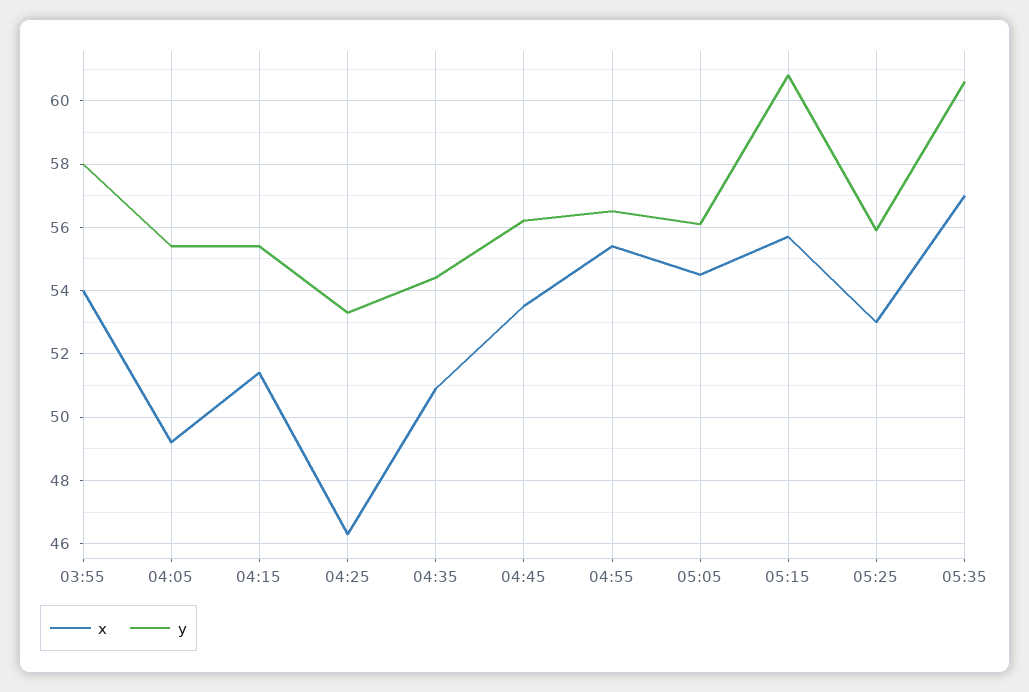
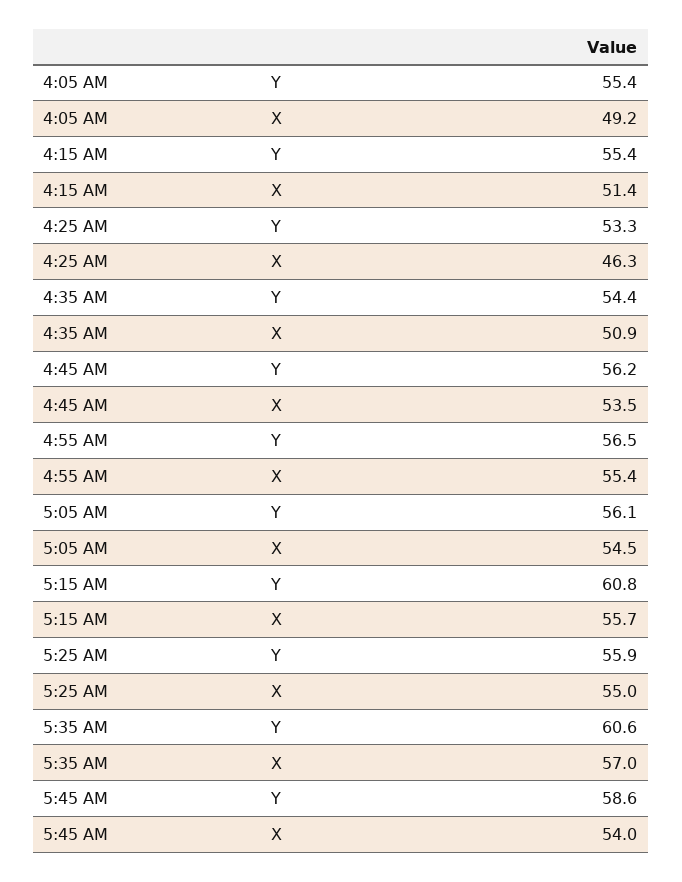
x, 03:55: 54 -> none
y, 03:55: 58 -> none
x, 05:25: 53 -> 55
y, 5:45 AM: none -> 58.6
x, 5:45 AM: none -> 54

